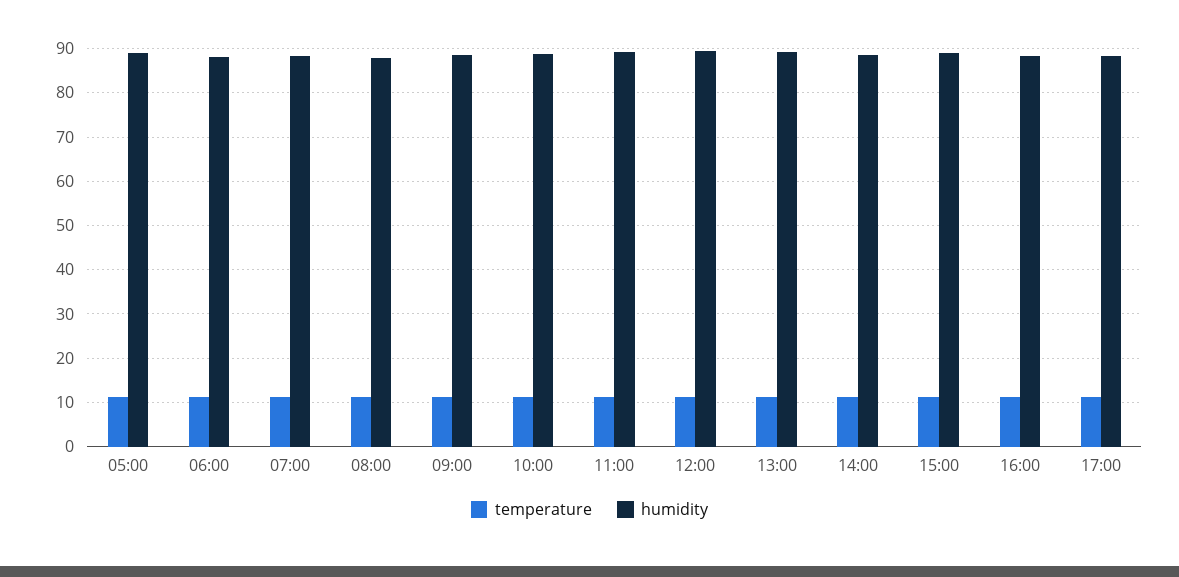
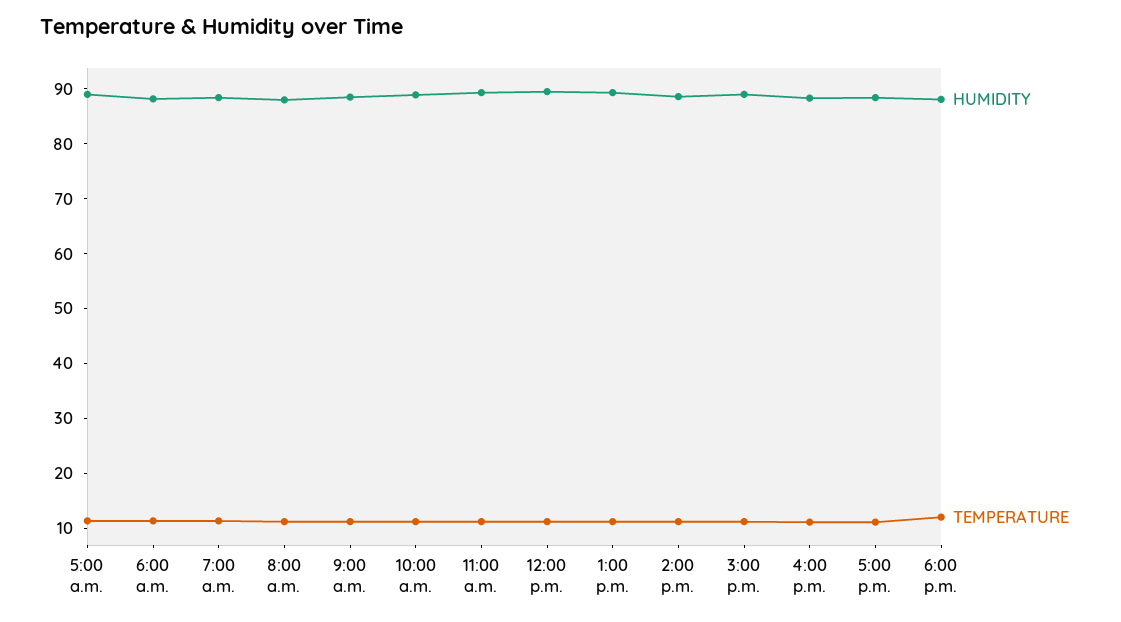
humidity, 6:00 p.m.: none -> 88
temperature, 6:00 p.m.: none -> 12

